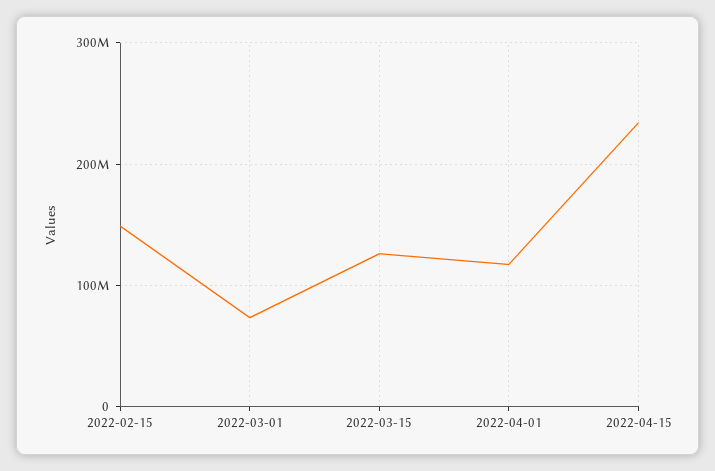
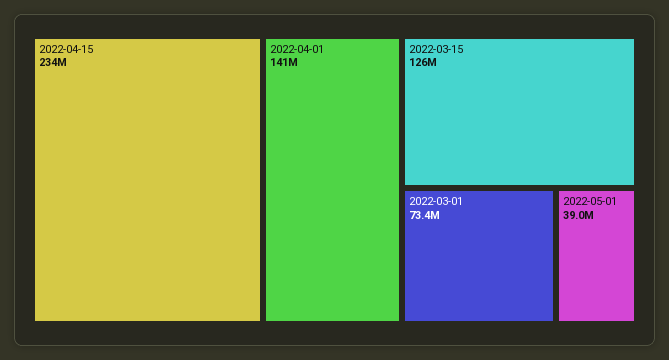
2022-02-15: 150000000 -> none
2022-04-01: 120000000 -> 141000000
2022-05-01: none -> 39000000

